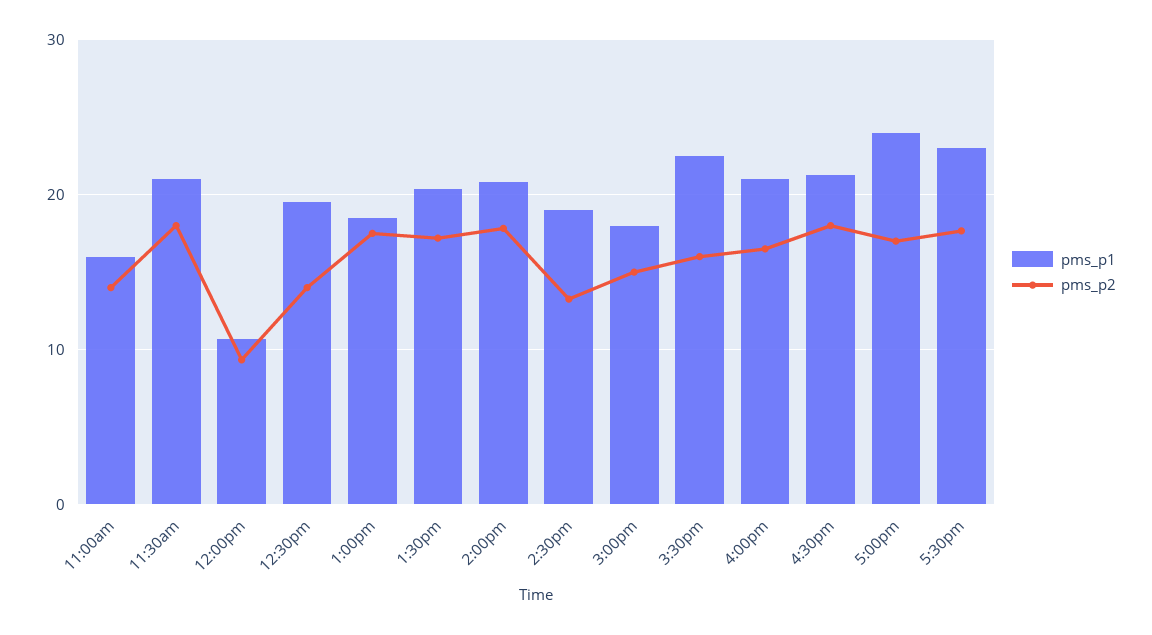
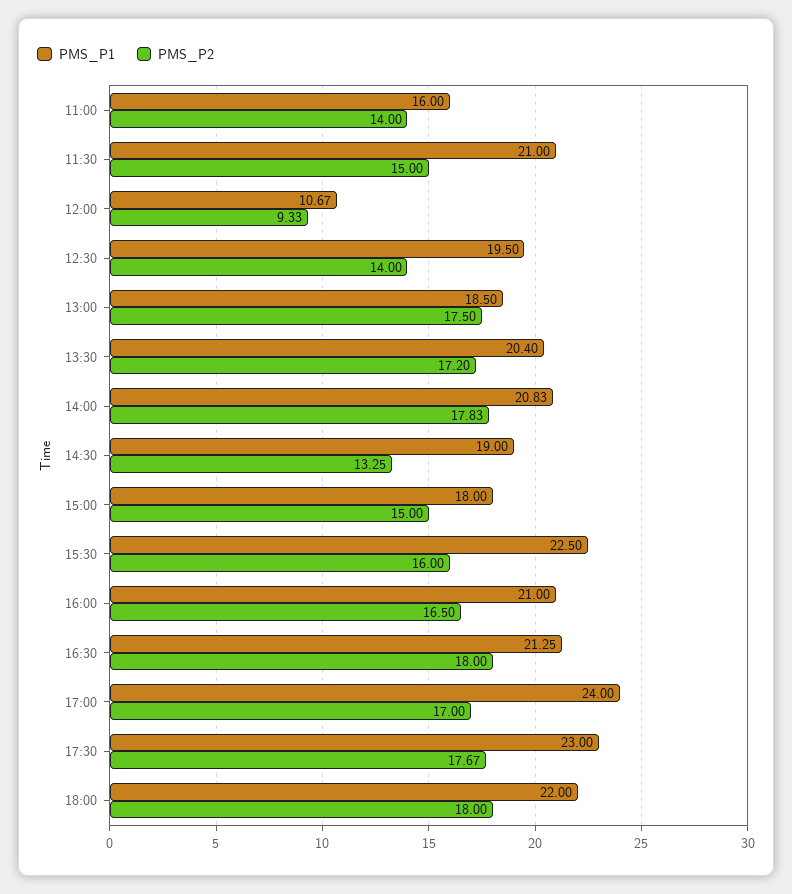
pms_p2, 11:30am: 18 -> 15
pms_p1, 18:00: none -> 22
pms_p2, 18:00: none -> 18

